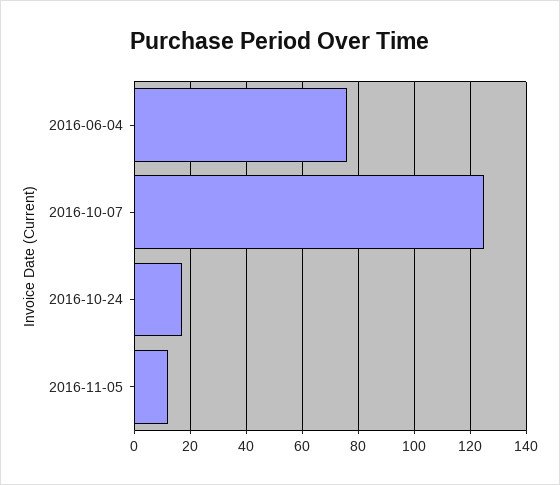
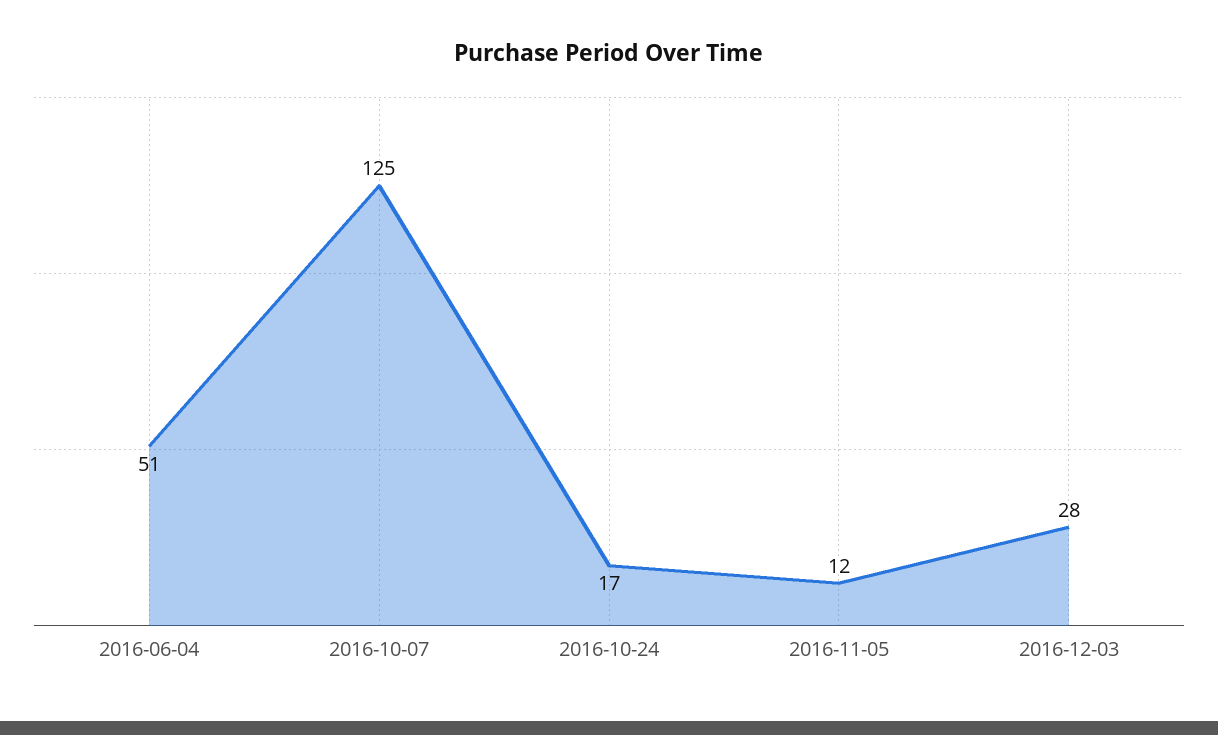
2016-06-04: 75 -> 51
2016-12-03: none -> 28

